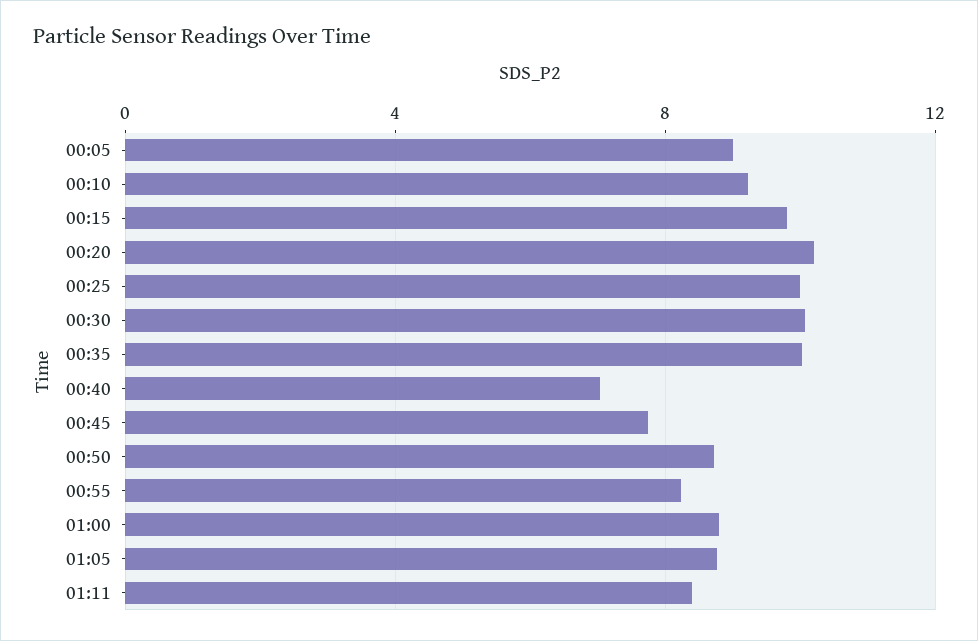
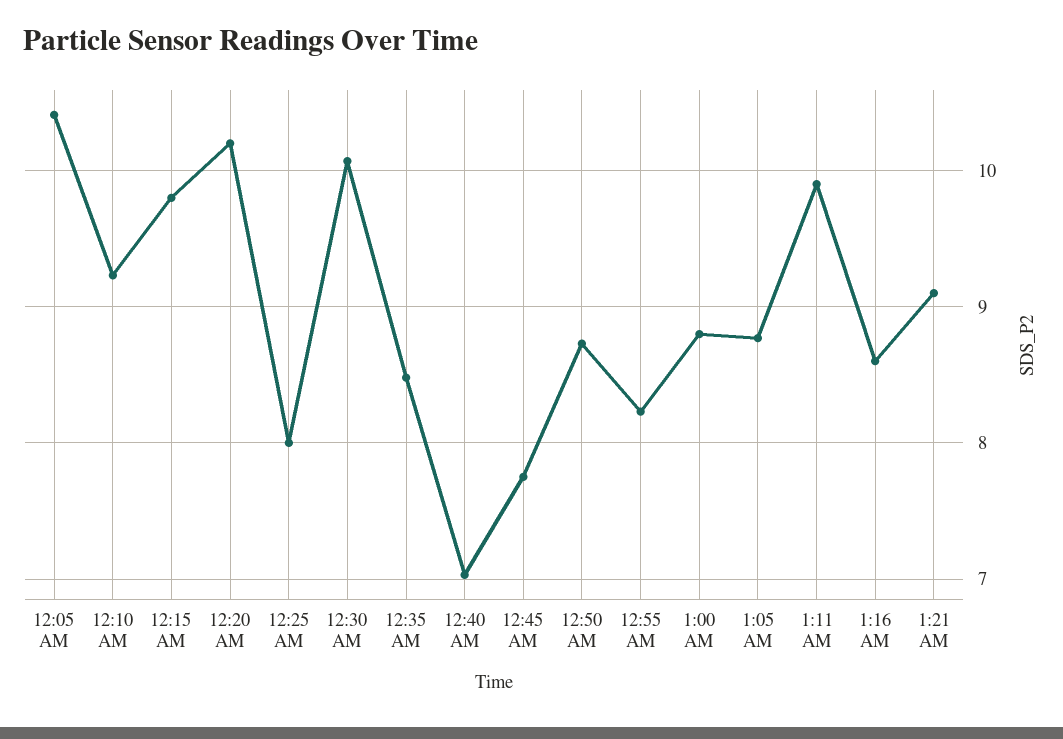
00:05: 9 -> 10.4
00:25: 10 -> 8
00:35: 10 -> 8.5
01:11: 8.5 -> 9.9
1:16 AM: none -> 8.6
1:21 AM: none -> 9.1

